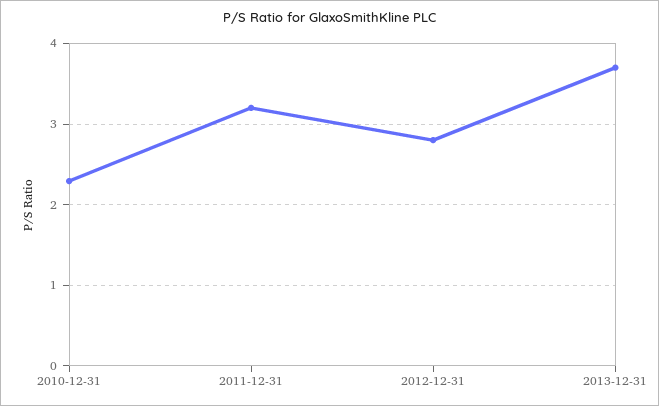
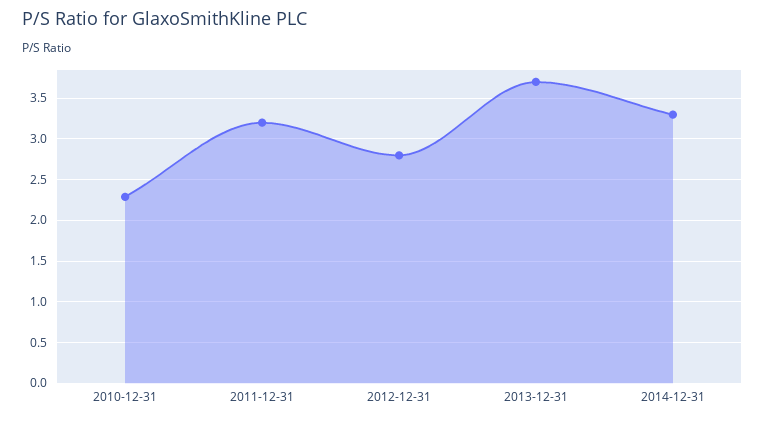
2014-12-31: none -> 3.3

